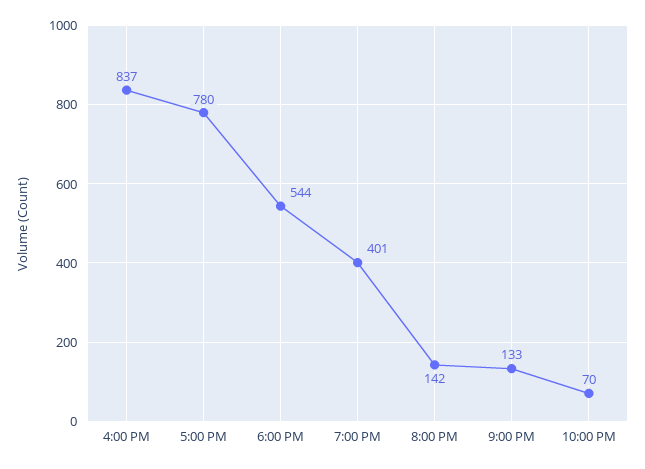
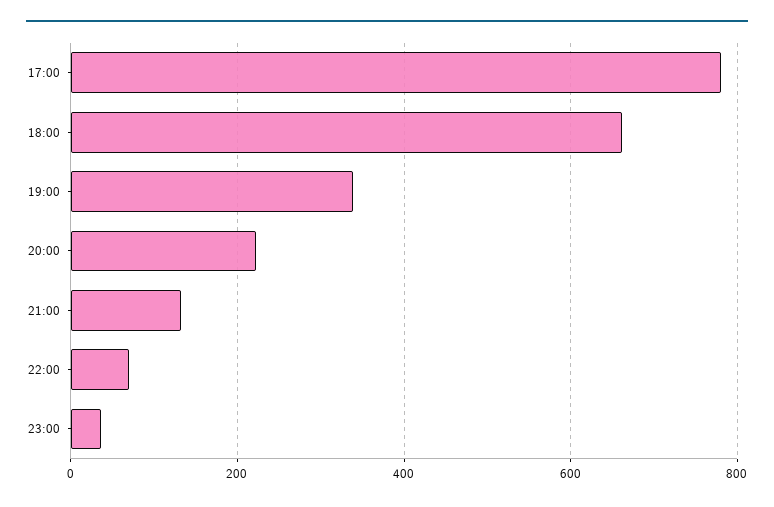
4:00 PM: 837 -> none
6:00 PM: 544 -> 660
7:00 PM: 401 -> 340
8:00 PM: 142 -> 220
23:00: none -> 40

